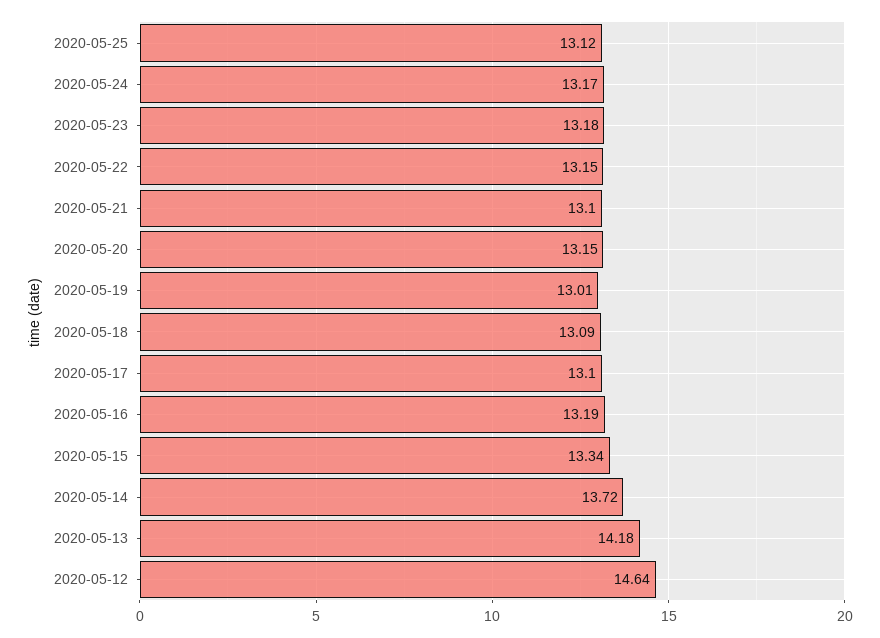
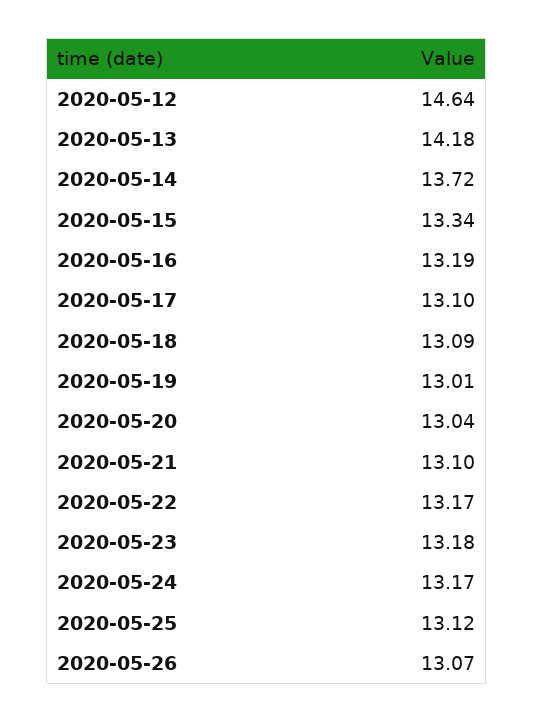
2020-05-22: 13.15 -> 13.17
2020-05-20: 13.15 -> 13.04
2020-05-26: none -> 13.07

